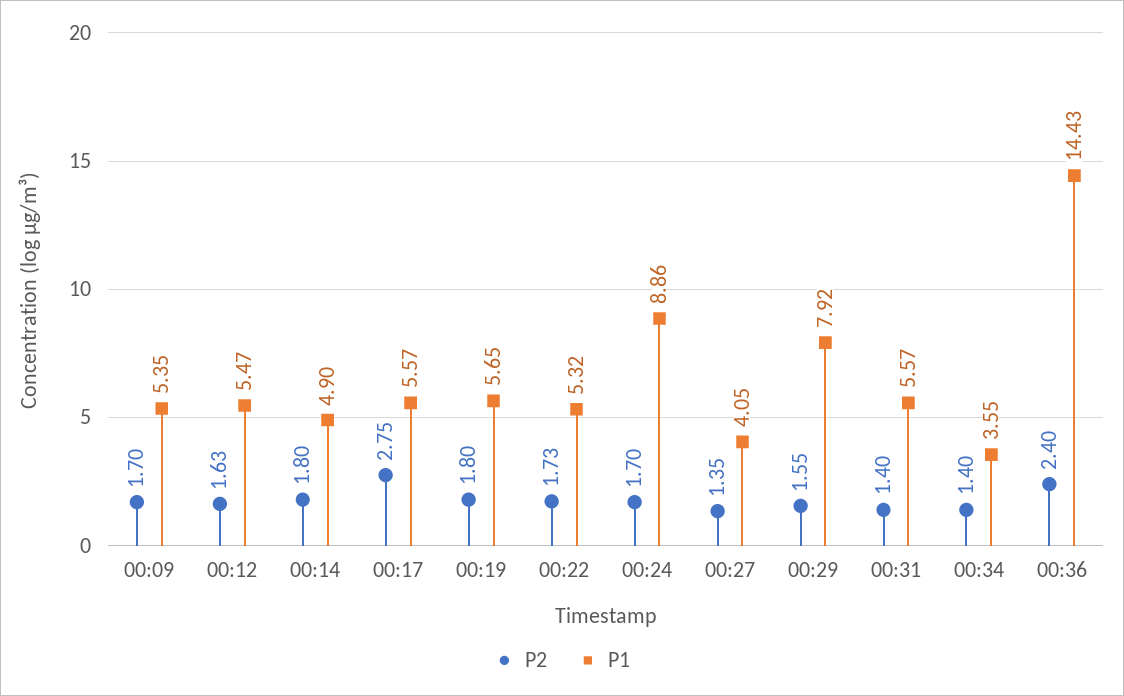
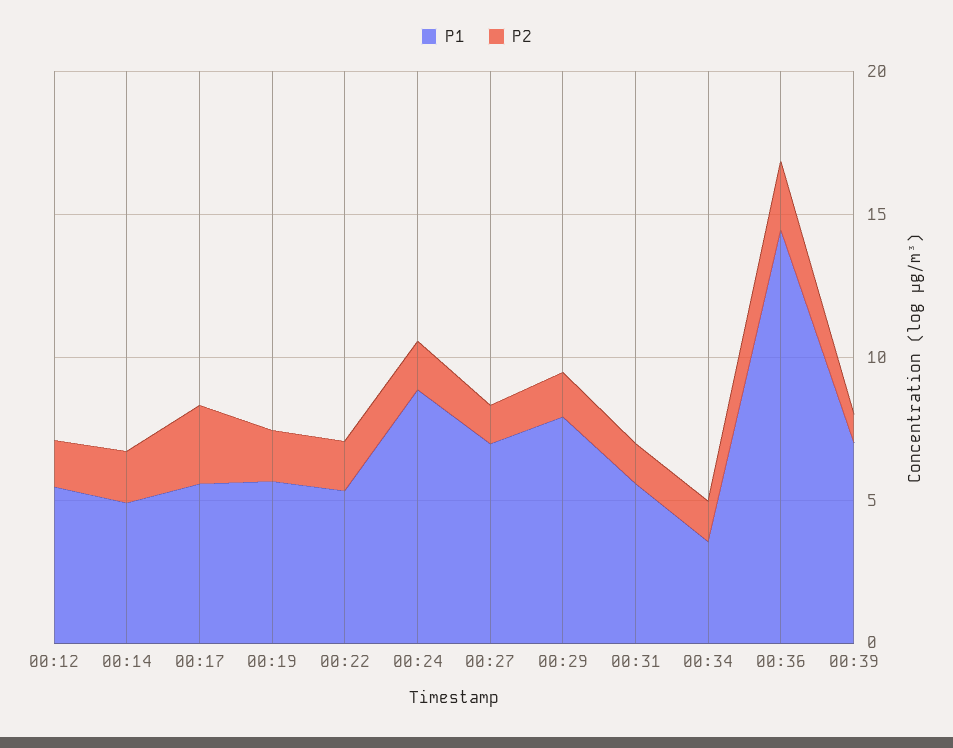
P2, 00:09: 1.7 -> none
P1, 00:09: 5.35 -> none
P1, 00:27: 4.05 -> 7
P1, 00:39: none -> 7
P2, 00:39: none -> 1

